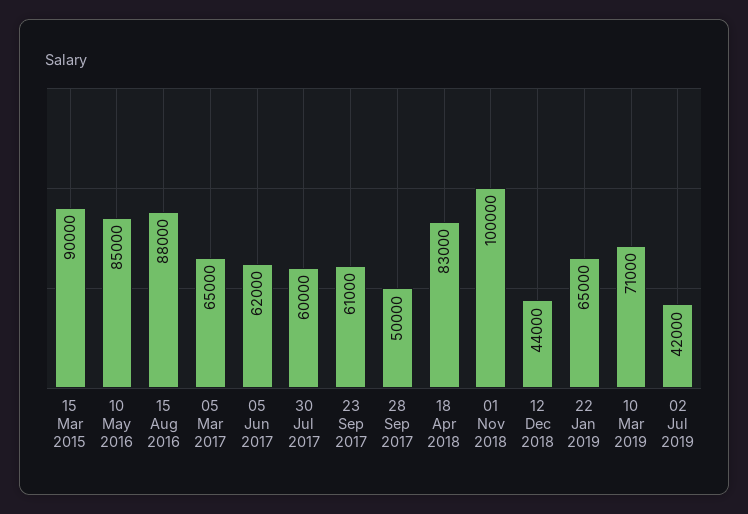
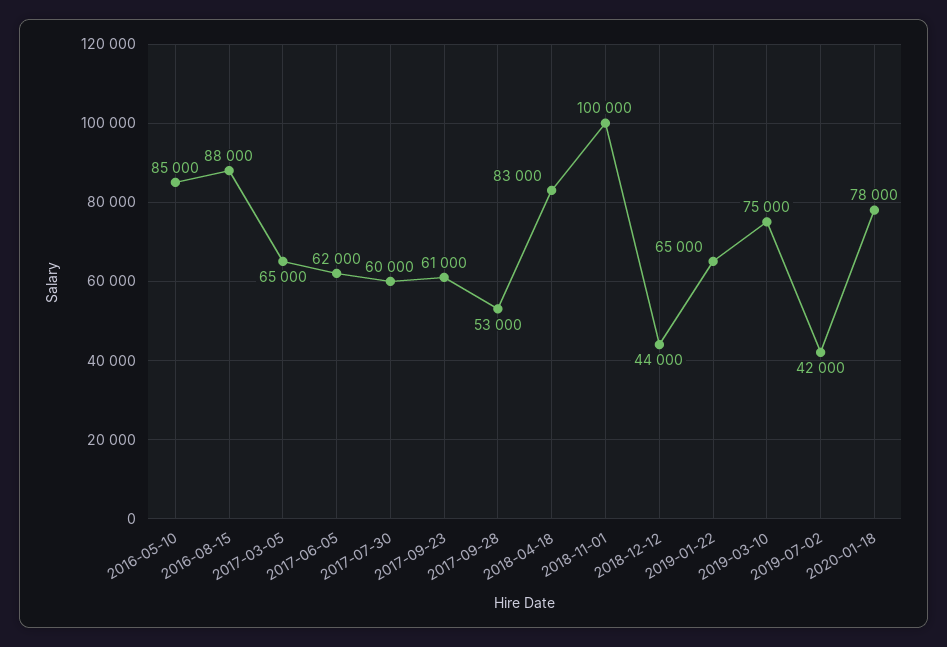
15 Mar 2015: 90000 -> none
28 Sep 2017: 50000 -> 53000
10 Mar 2019: 71000 -> 75000
2020-01-18: none -> 78000

